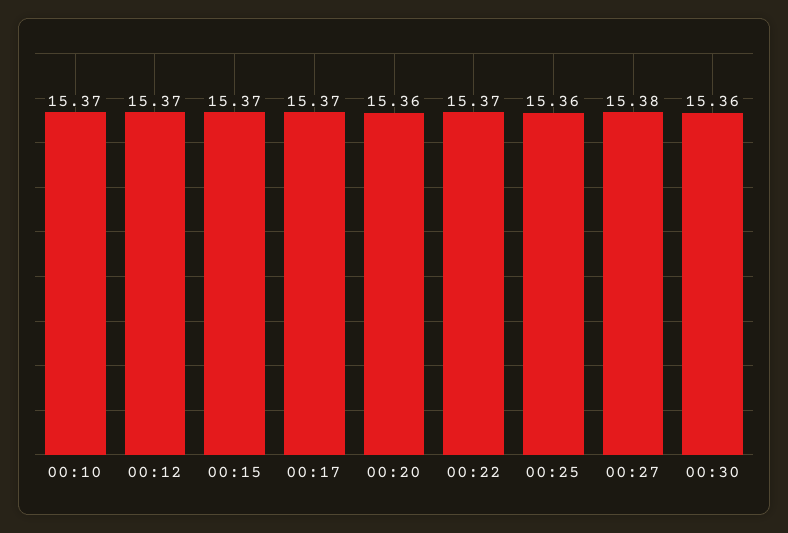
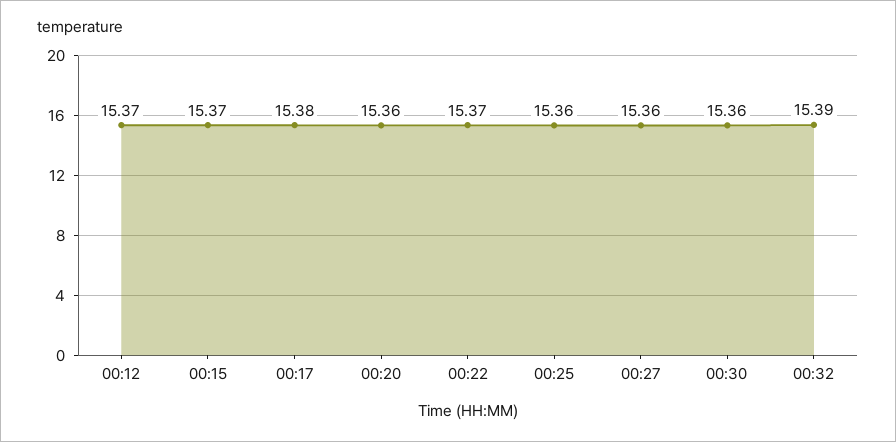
00:10: 15.37 -> none
00:17: 15.37 -> 15.38
00:27: 15.38 -> 15.36
00:32: none -> 15.39

